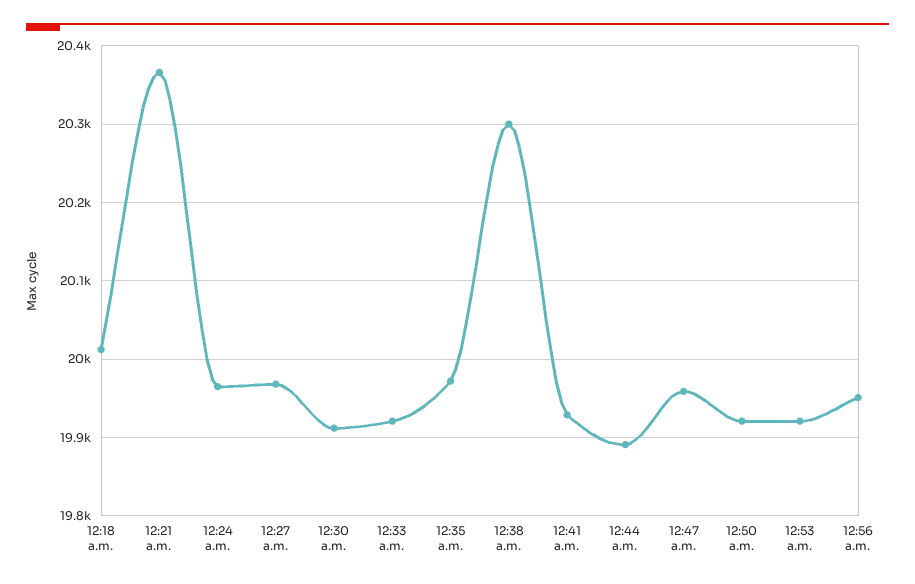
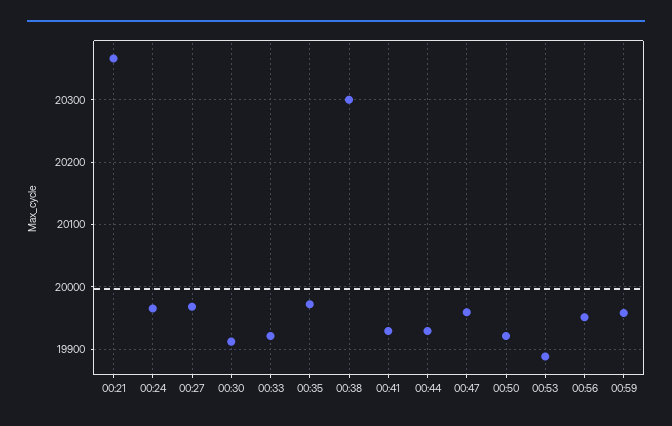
12:18 a.m.: 20010 -> none
12:44 a.m.: 19890 -> 19930
12:53 a.m.: 19920 -> 19890
00:59: none -> 19960

